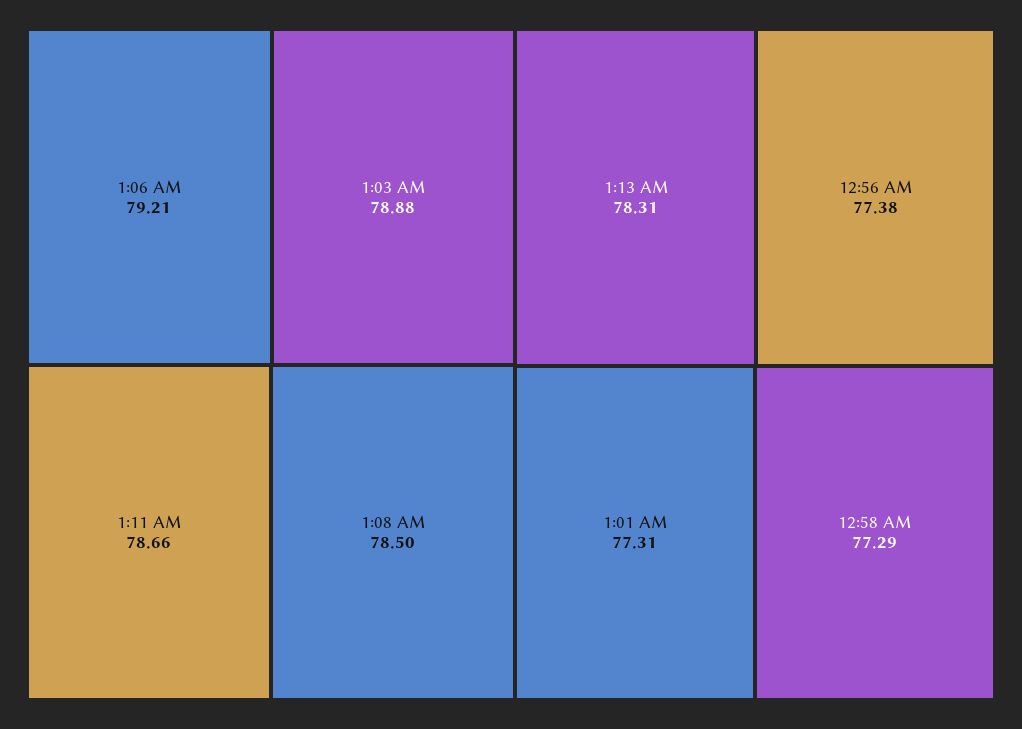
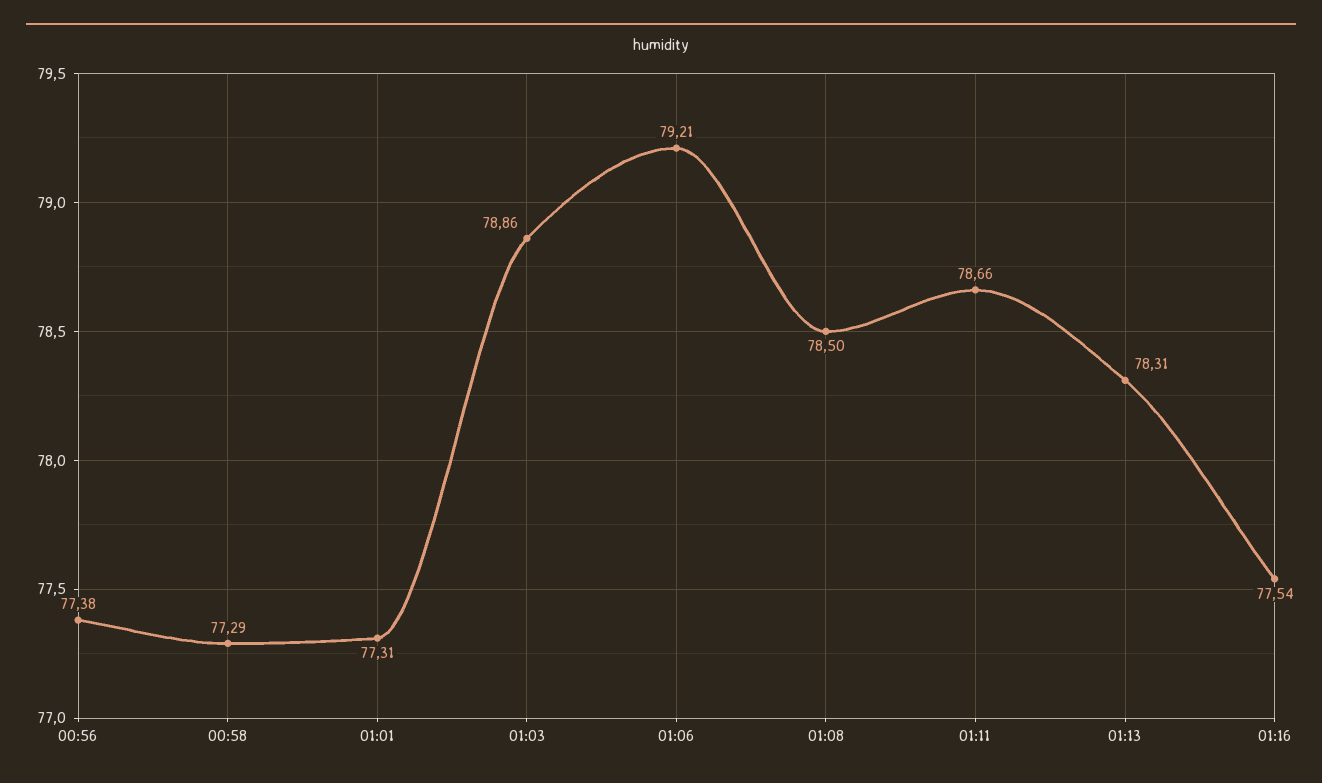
1:03 AM: 78.88 -> 78.86
01:16: none -> 77.54

